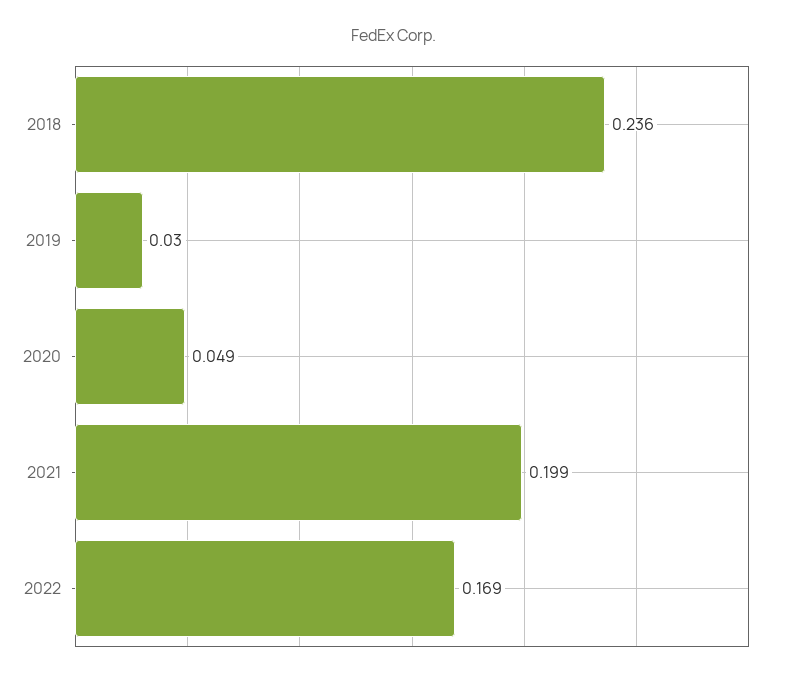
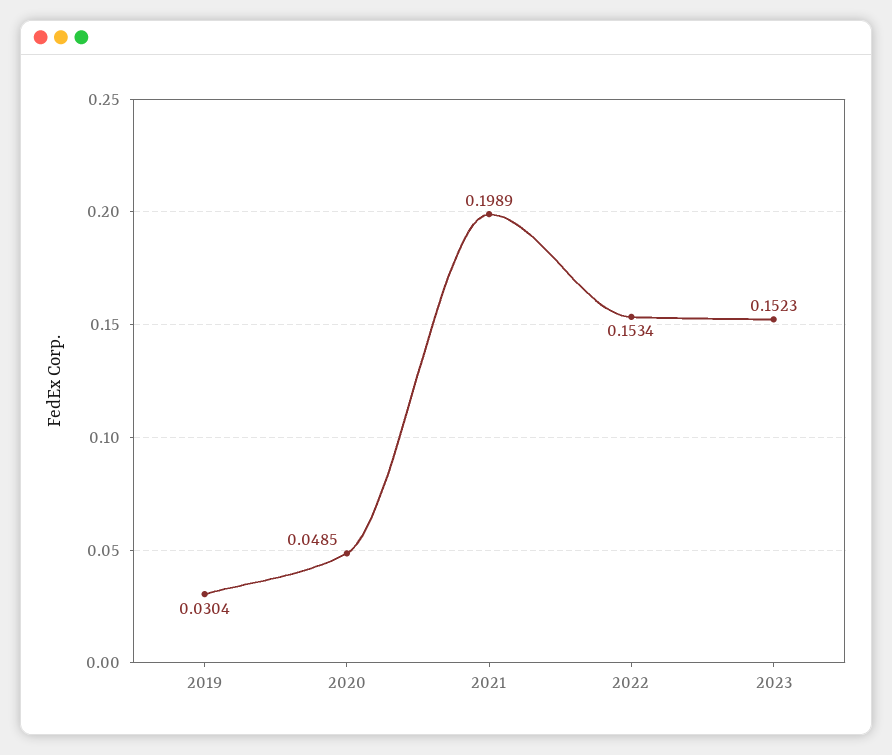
2018: 0.236 -> none
2022: 0.169 -> 0.1534
2023: none -> 0.1523

